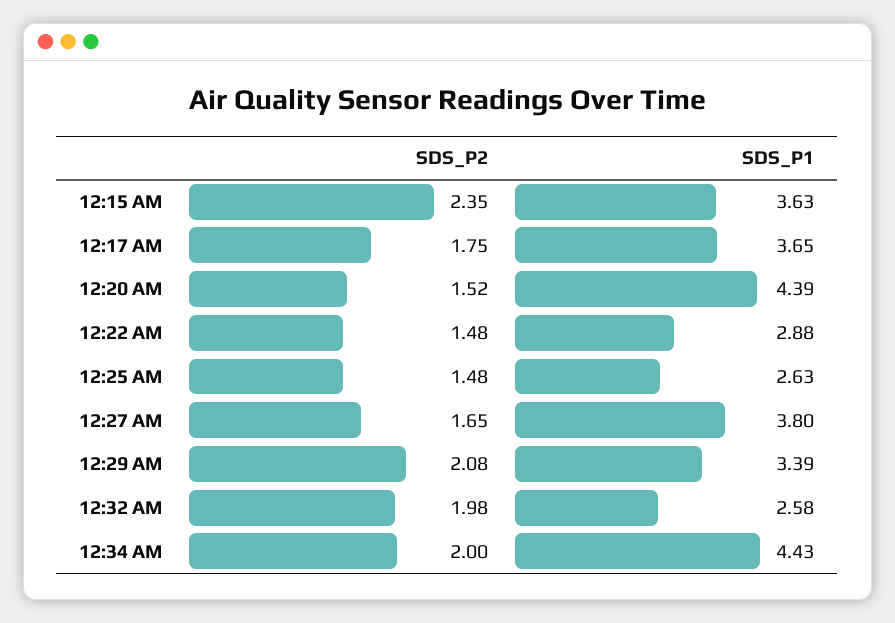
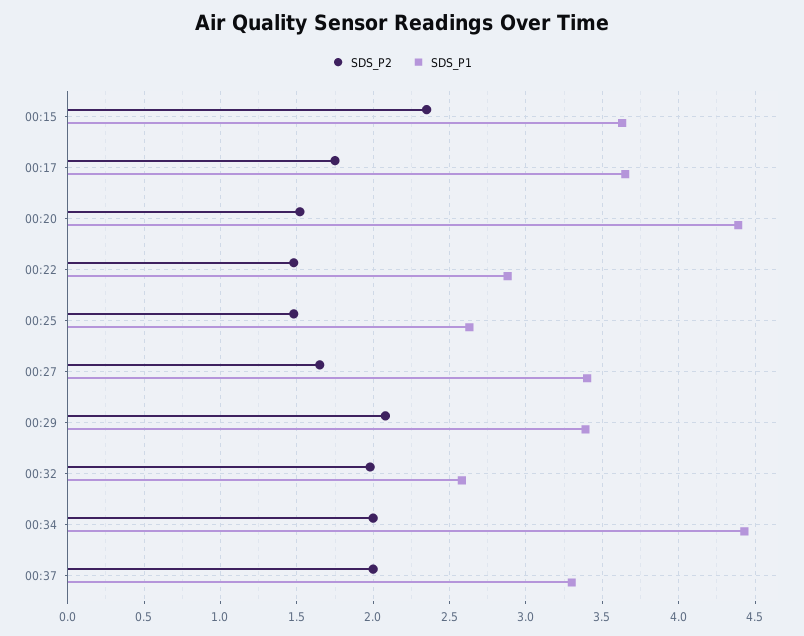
SDS_P1, 12:27 AM: 3.8 -> 3.4
SDS_P2, 00:37: none -> 2
SDS_P1, 00:37: none -> 3.3

